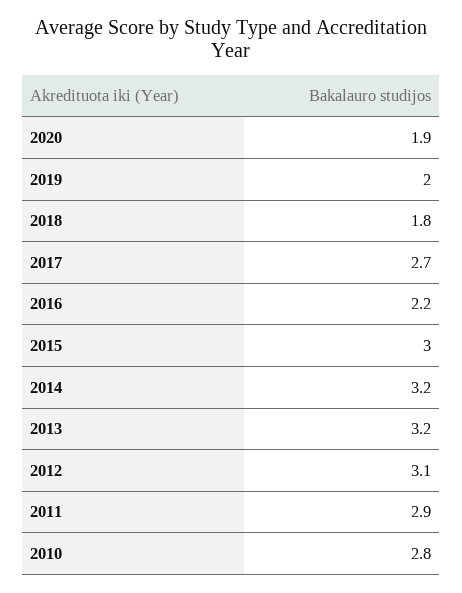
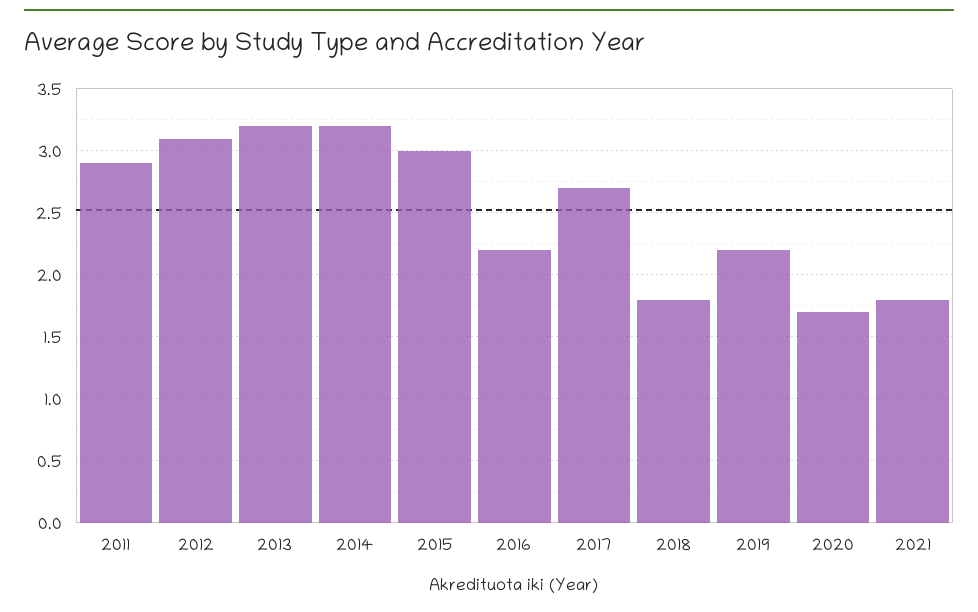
2020: 1.9 -> 1.7
2019: 2 -> 2.2
2010: 2.8 -> none
2021: none -> 1.8

